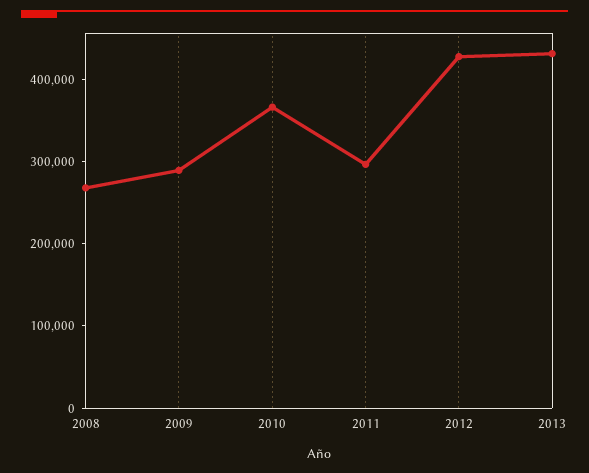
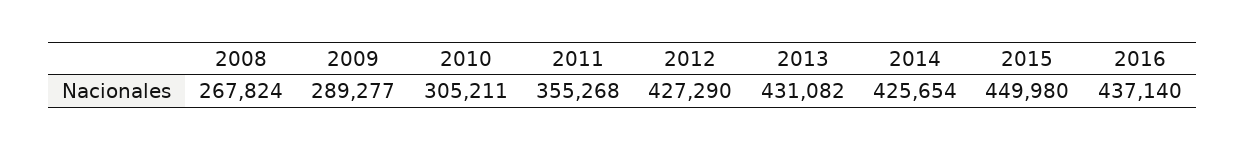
2010: 360000 -> 305211
2011: 300000 -> 355268
2014: none -> 425654
2015: none -> 449980
2016: none -> 437140

